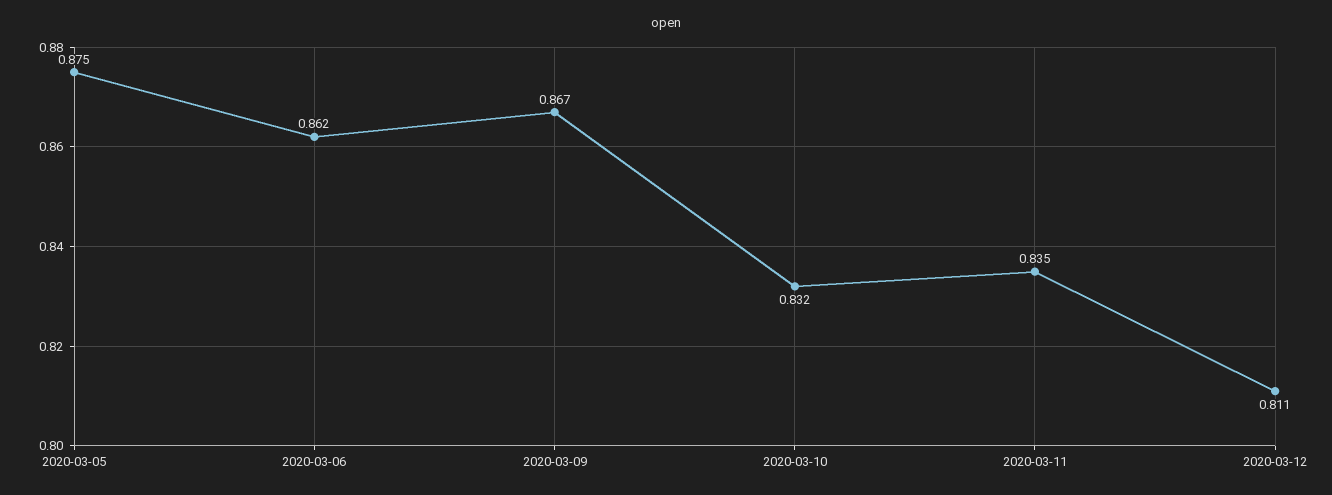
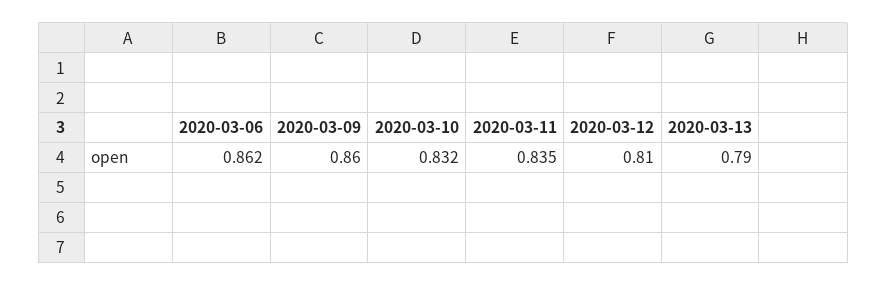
2020-03-05: 0.875 -> none
2020-03-09: 0.867 -> 0.86
2020-03-12: 0.811 -> 0.81
2020-03-13: none -> 0.79

